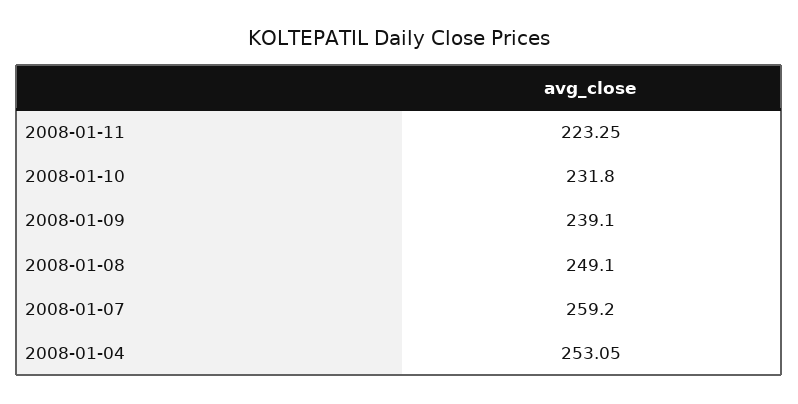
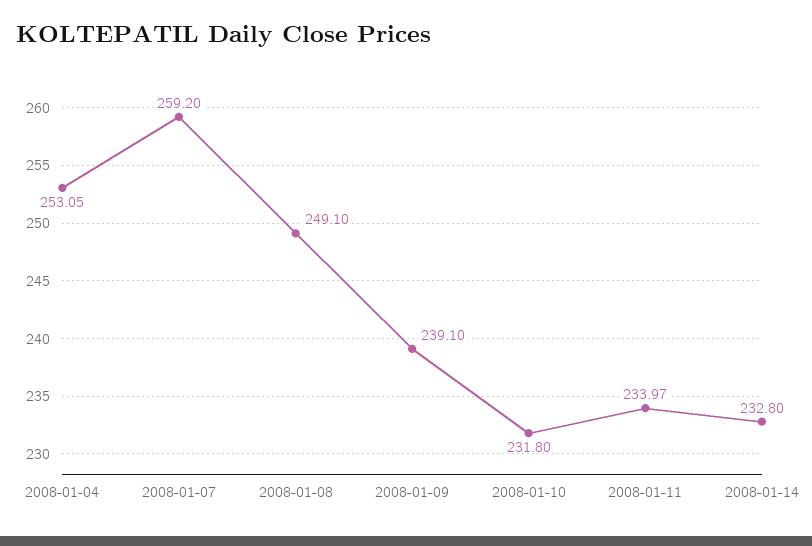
2008-01-11: 223.25 -> 233.97
2008-01-14: none -> 232.8

